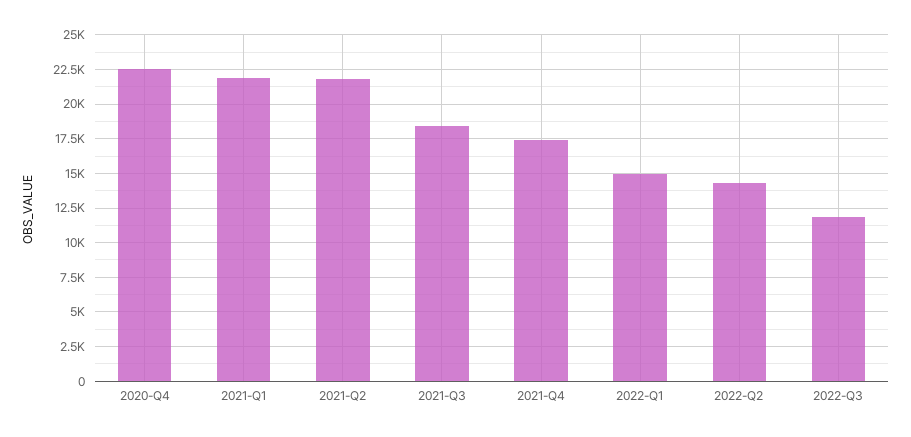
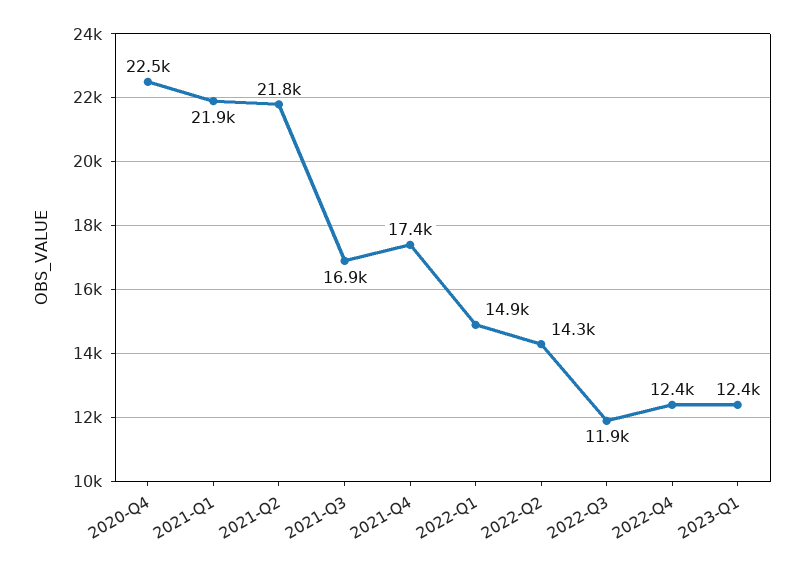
2021-Q3: 18500 -> 16900
2022-Q4: none -> 12400
2023-Q1: none -> 12400

